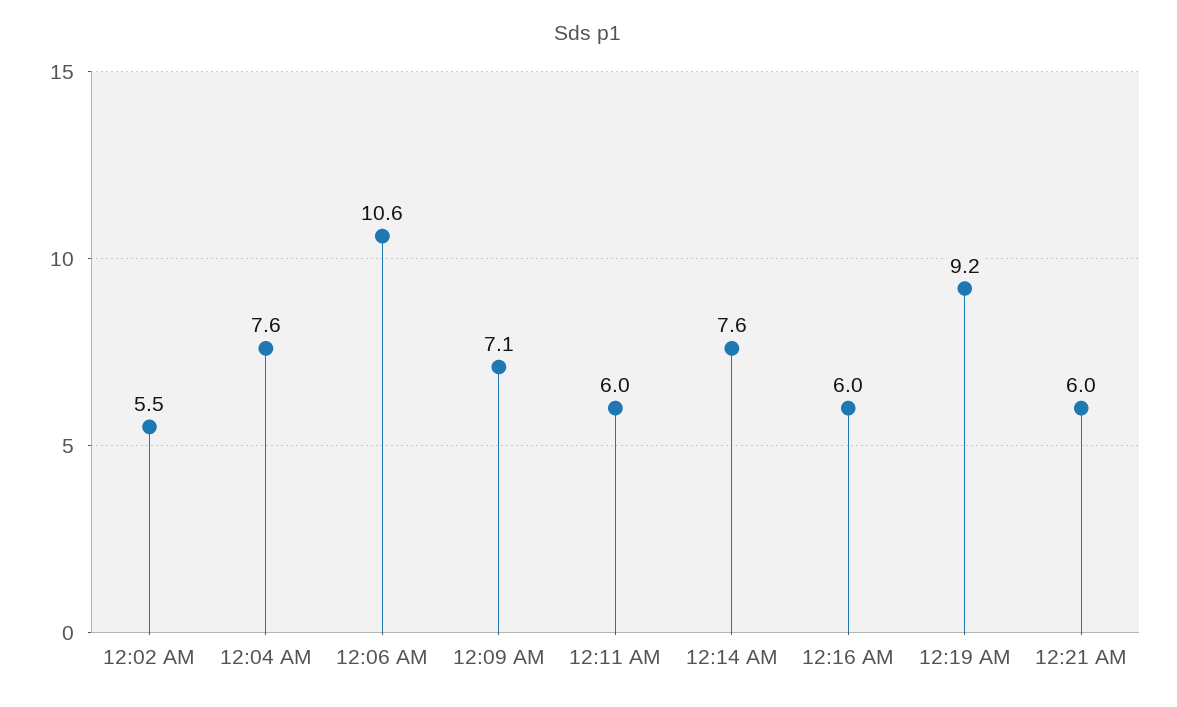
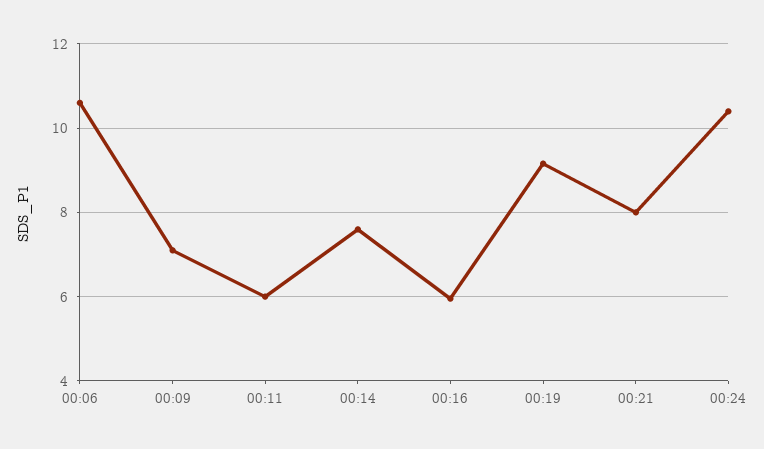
12:02 AM: 5.5 -> none
12:04 AM: 7.6 -> none
12:21 AM: 6 -> 8
00:24: none -> 10.4

